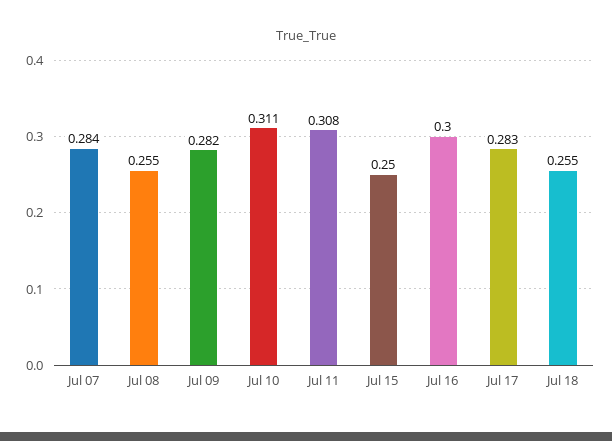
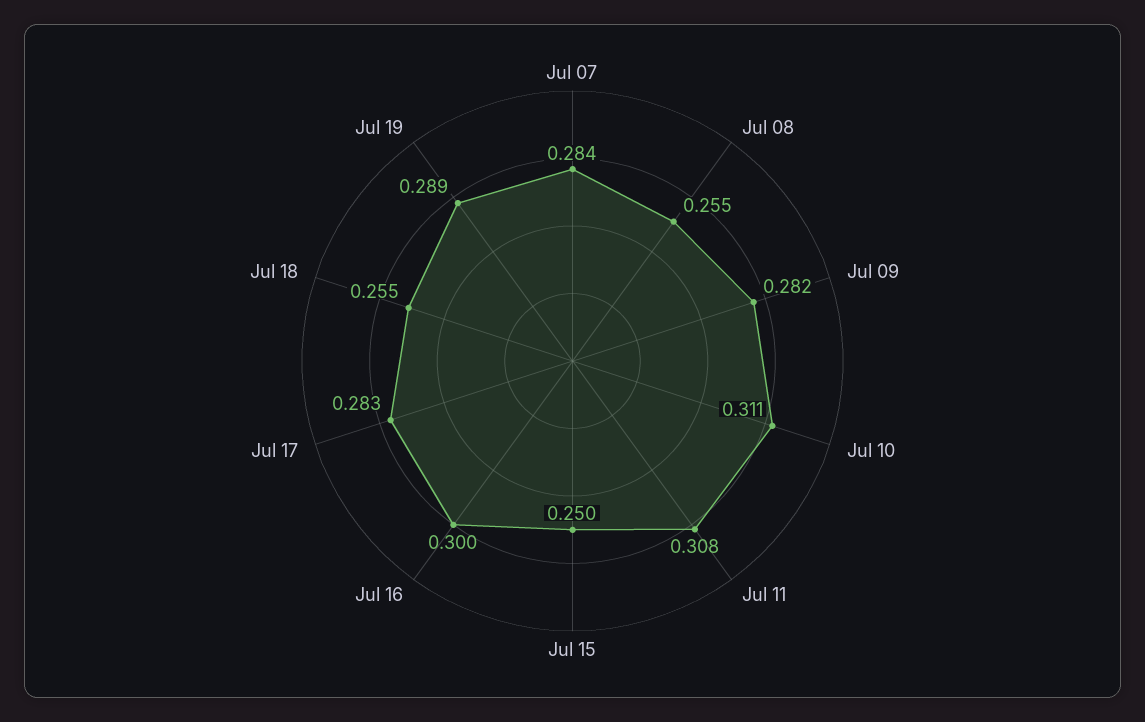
Jul 19: none -> 0.289

